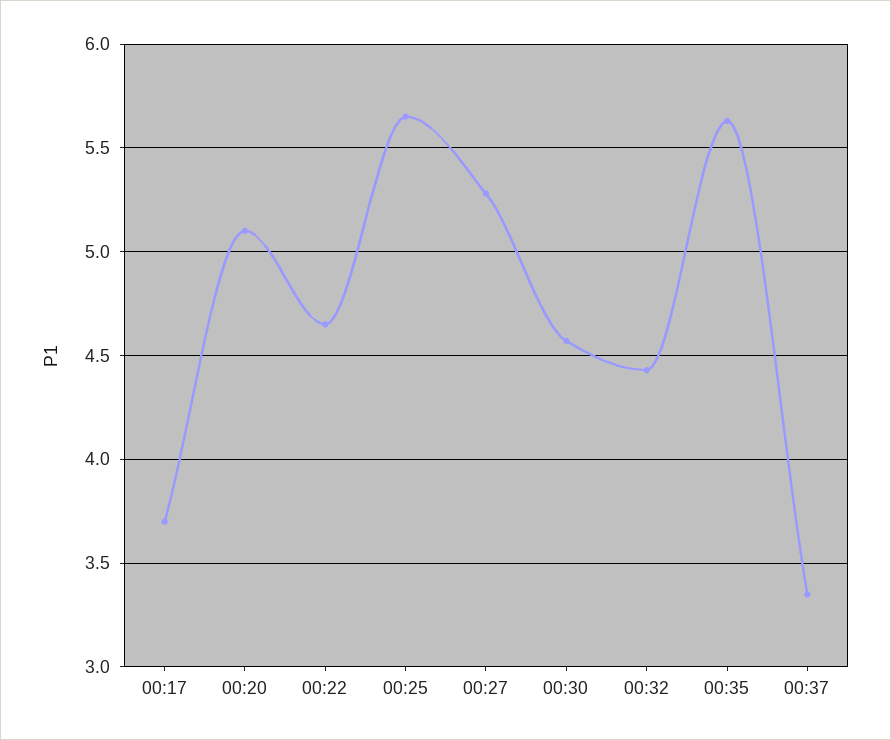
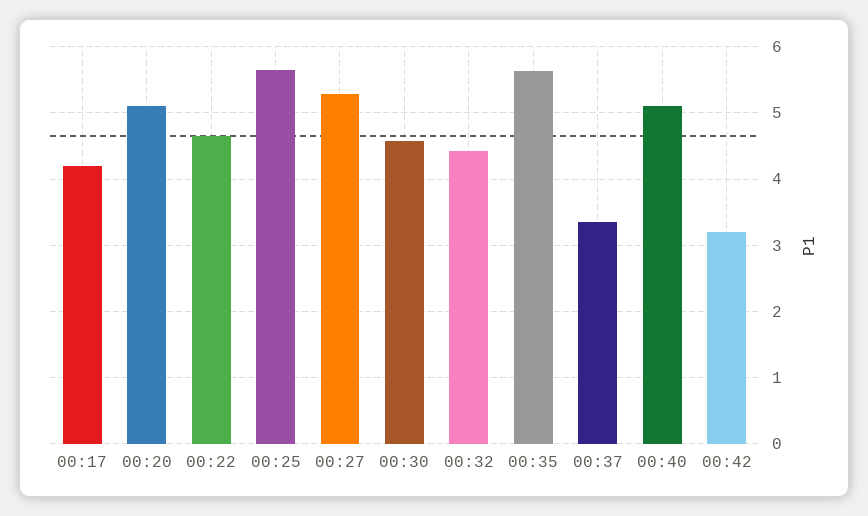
00:17: 3.7 -> 4.2
00:40: none -> 5.1
00:42: none -> 3.2

